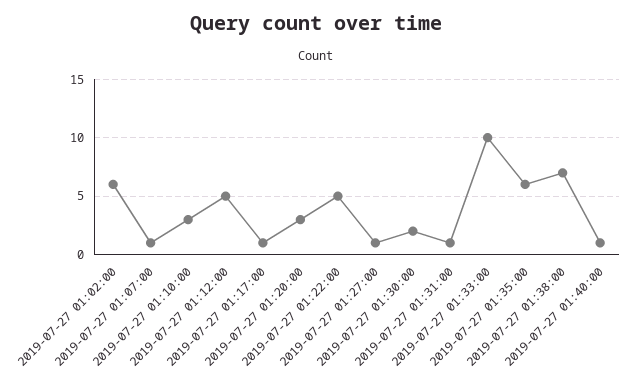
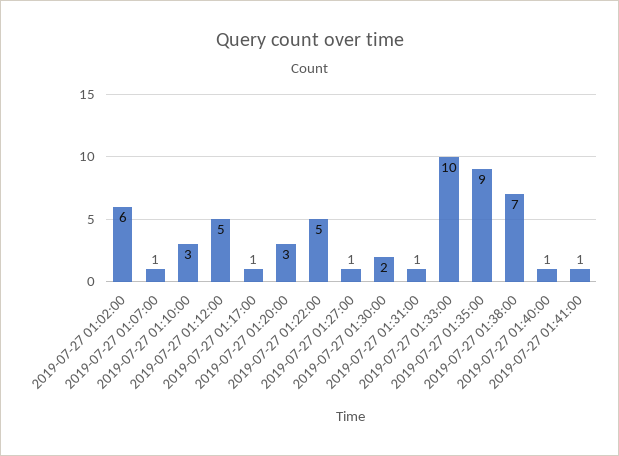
2019-07-27 01:35:00: 6 -> 9
2019-07-27 01:41:00: none -> 1

